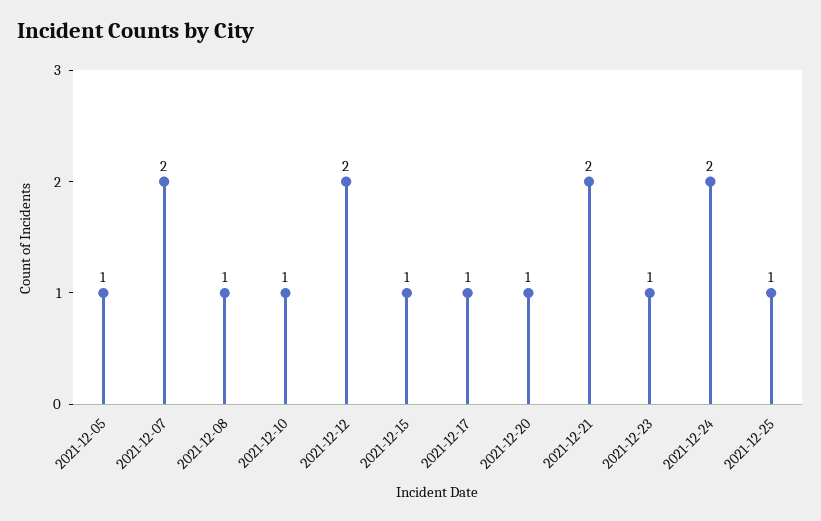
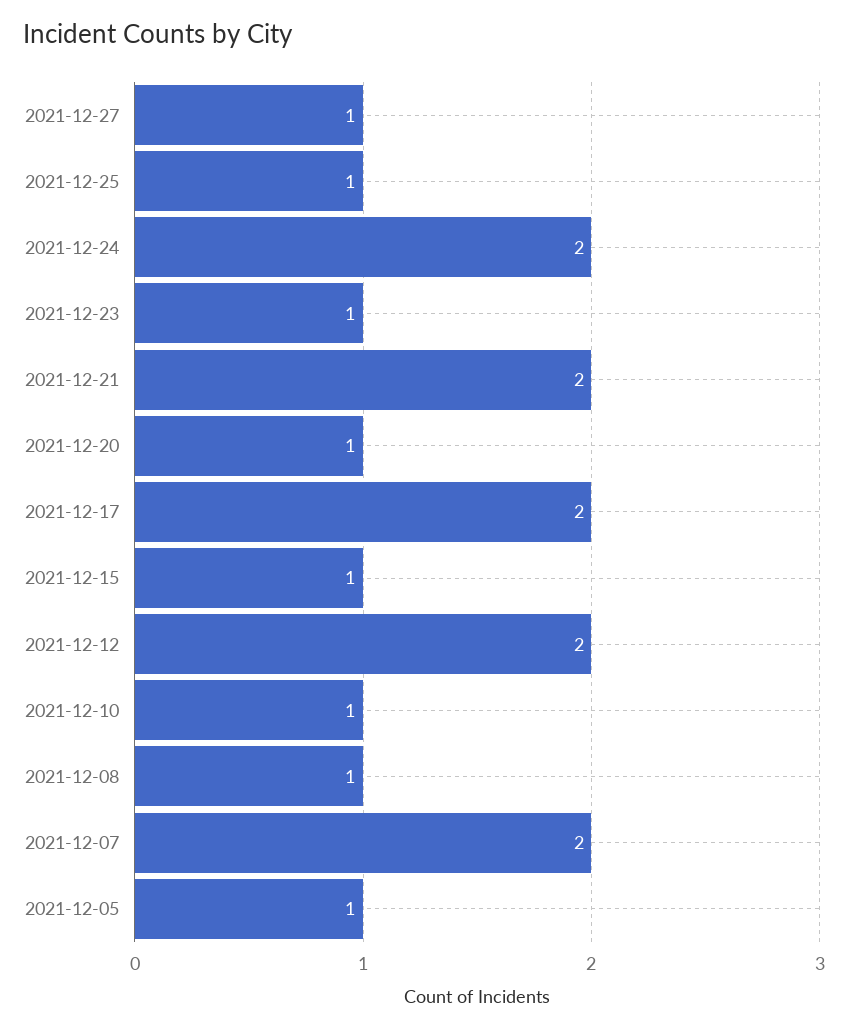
2021-12-17: 1 -> 2
2021-12-27: none -> 1

